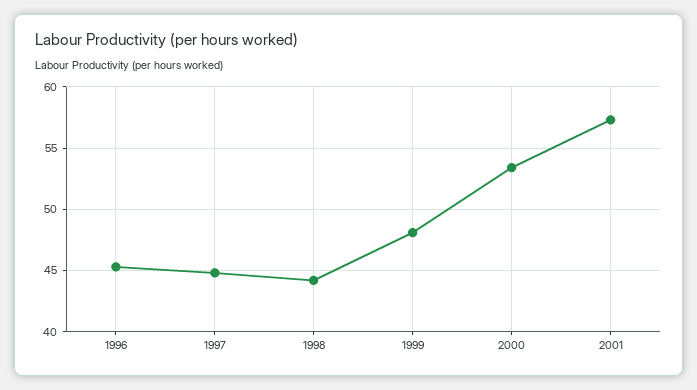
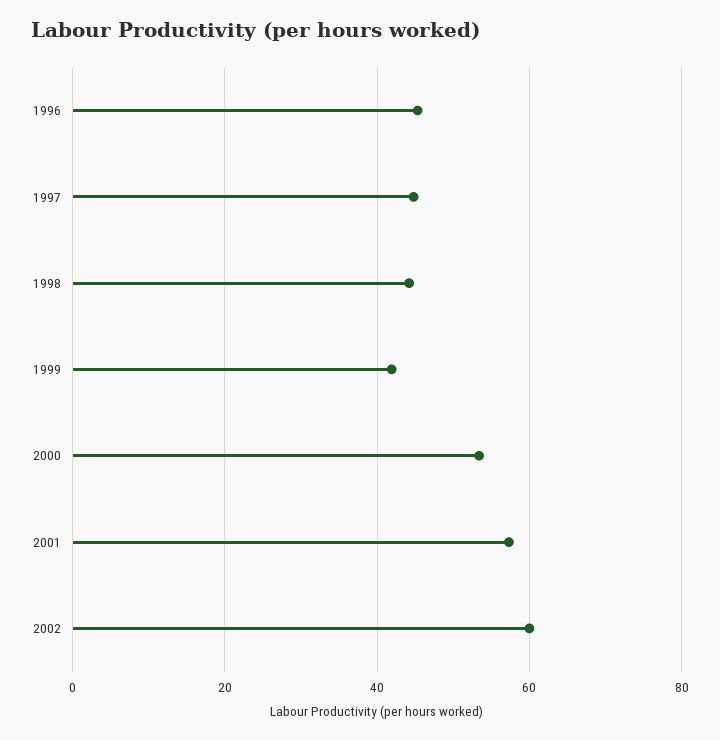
1999: 48 -> 42
2002: none -> 60

